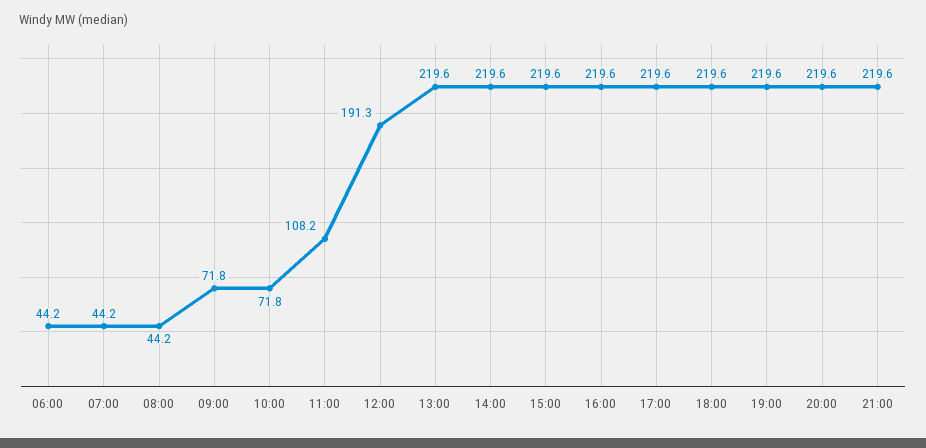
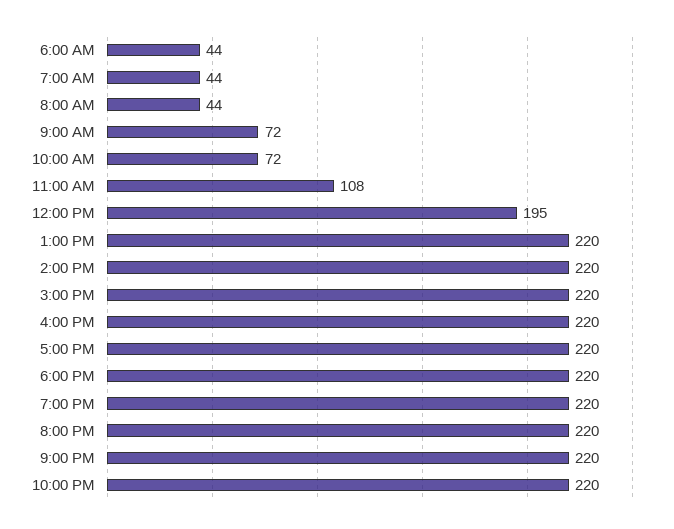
12:00: 191.3 -> 195
10:00 PM: none -> 220

